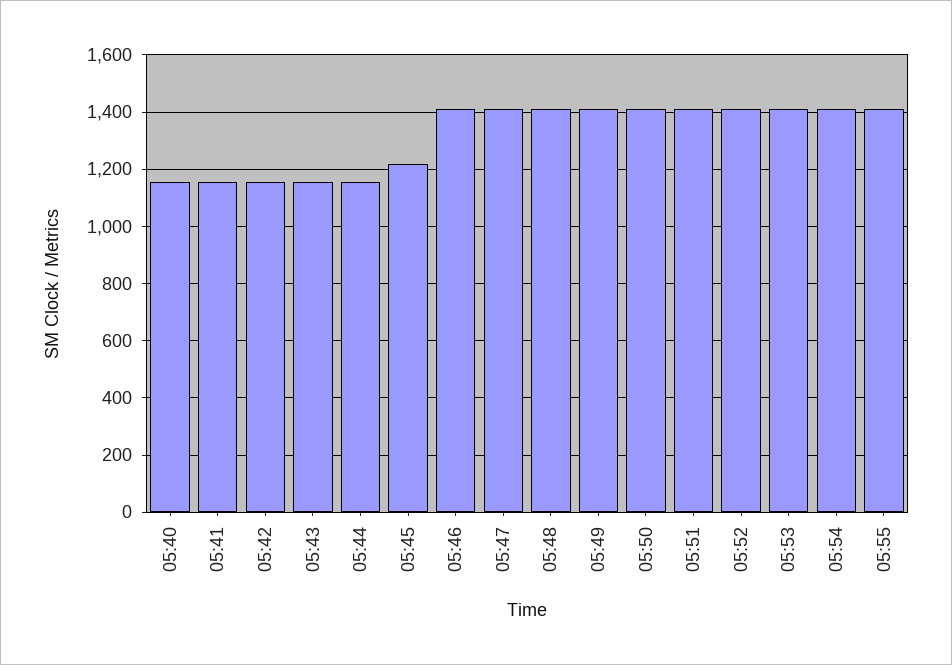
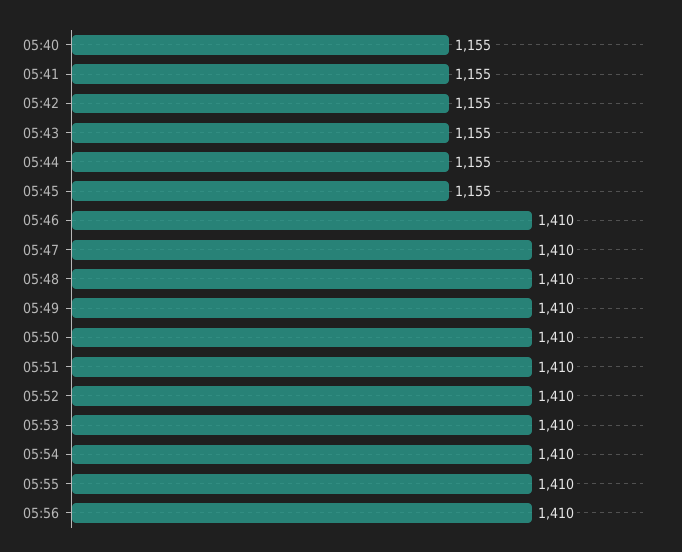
05:45: 1225 -> 1155
05:56: none -> 1410

